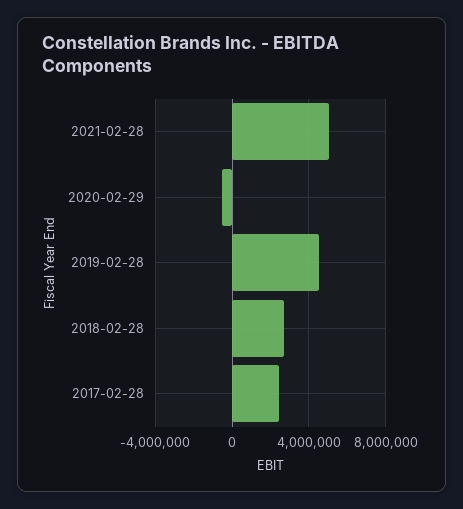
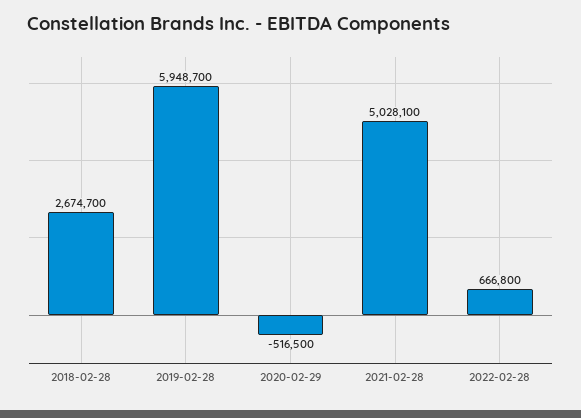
2019-02-28: 4500000 -> 5948700
2017-02-28: 2500000 -> none
2022-02-28: none -> 666800

